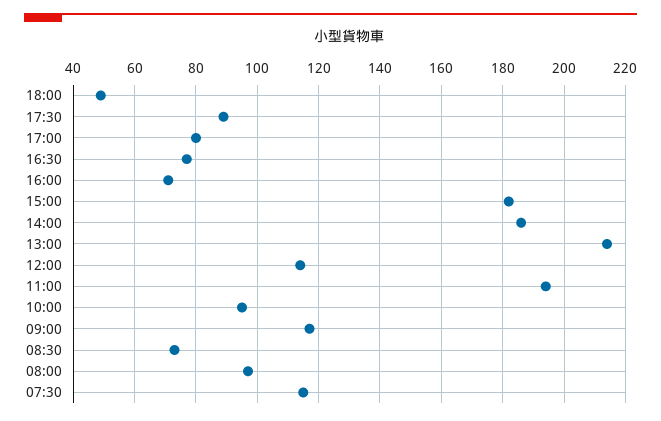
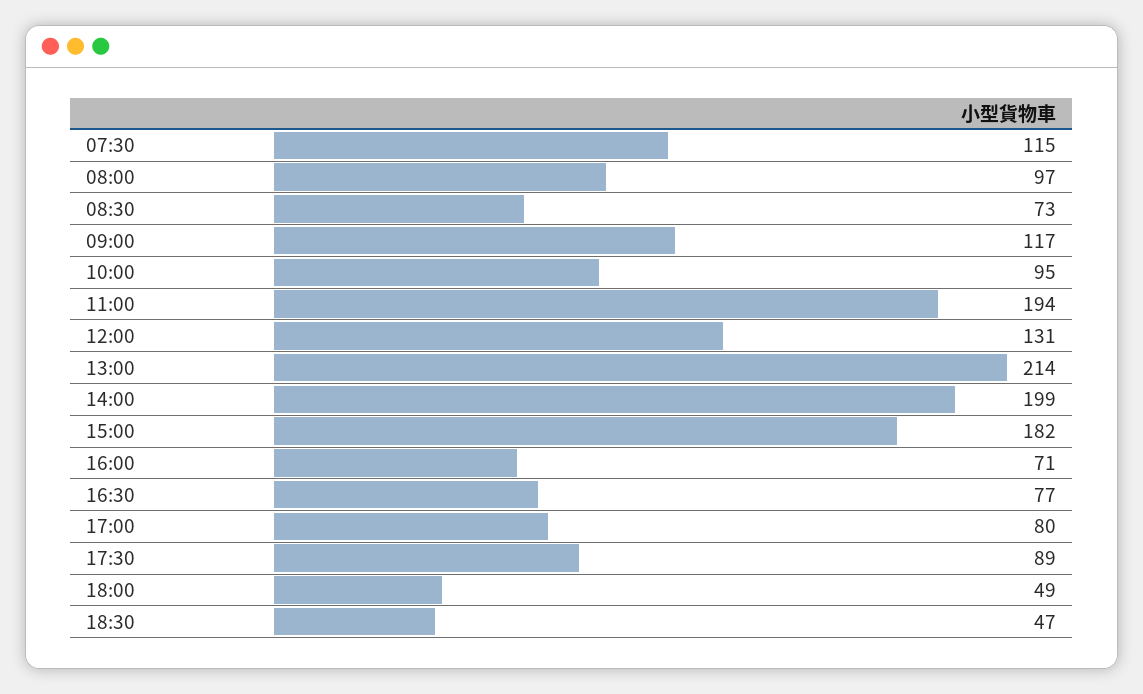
14:00: 185 -> 199
12:00: 115 -> 131
18:30: none -> 47

